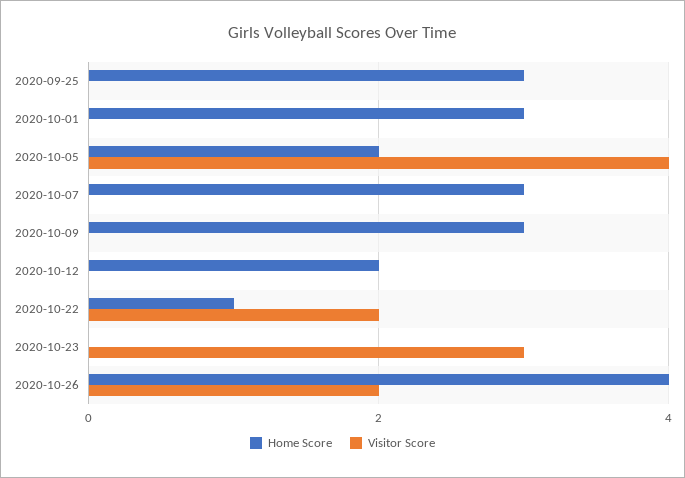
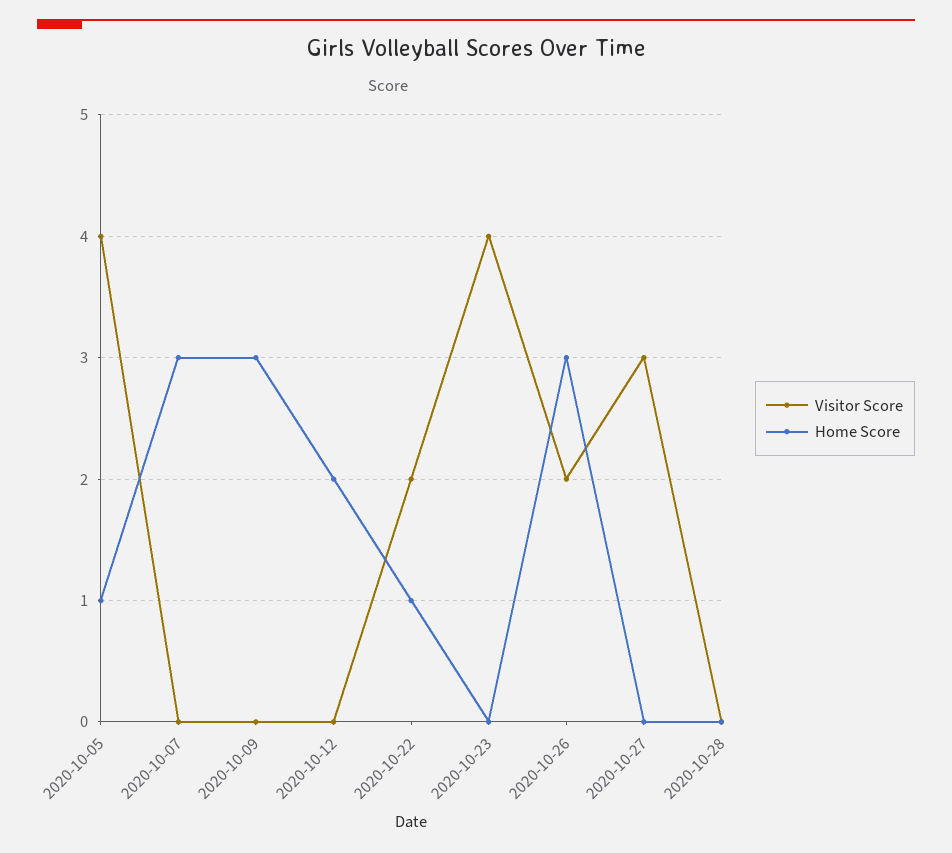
Home Score, 2020-09-25: 3 -> none
Visitor Score, 2020-09-25: 0 -> none
Home Score, 2020-10-01: 3 -> none
Visitor Score, 2020-10-01: 0 -> none
Home Score, 2020-10-05: 2 -> 1
Visitor Score, 2020-10-23: 3 -> 4
Home Score, 2020-10-26: 4 -> 3
Visitor Score, 2020-10-27: none -> 3
Home Score, 2020-10-27: none -> 0
Visitor Score, 2020-10-28: none -> 0
Home Score, 2020-10-28: none -> 0

